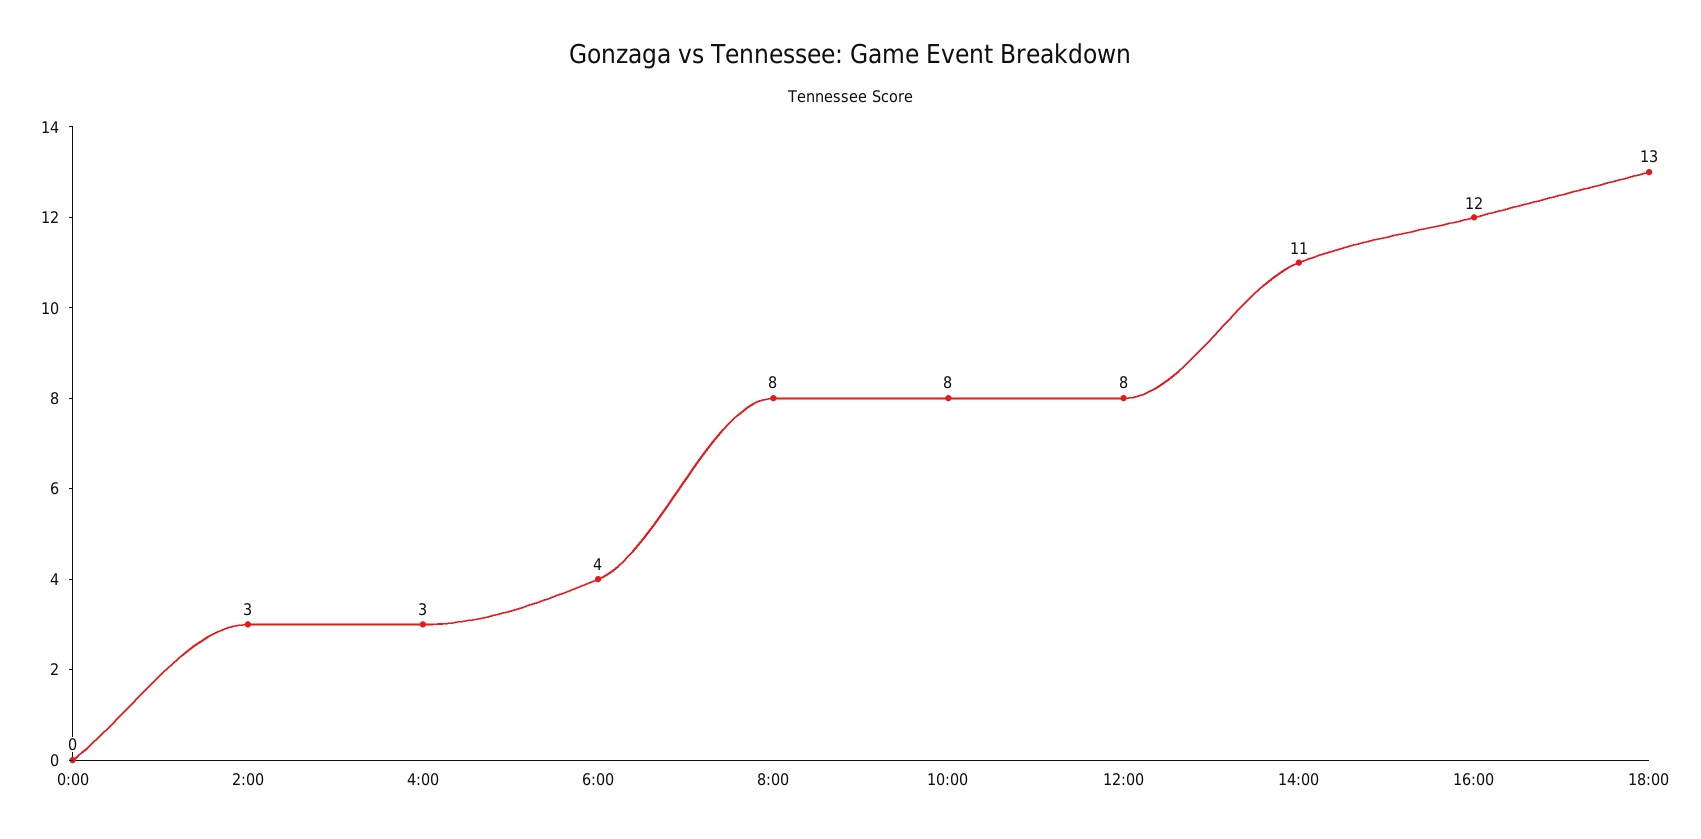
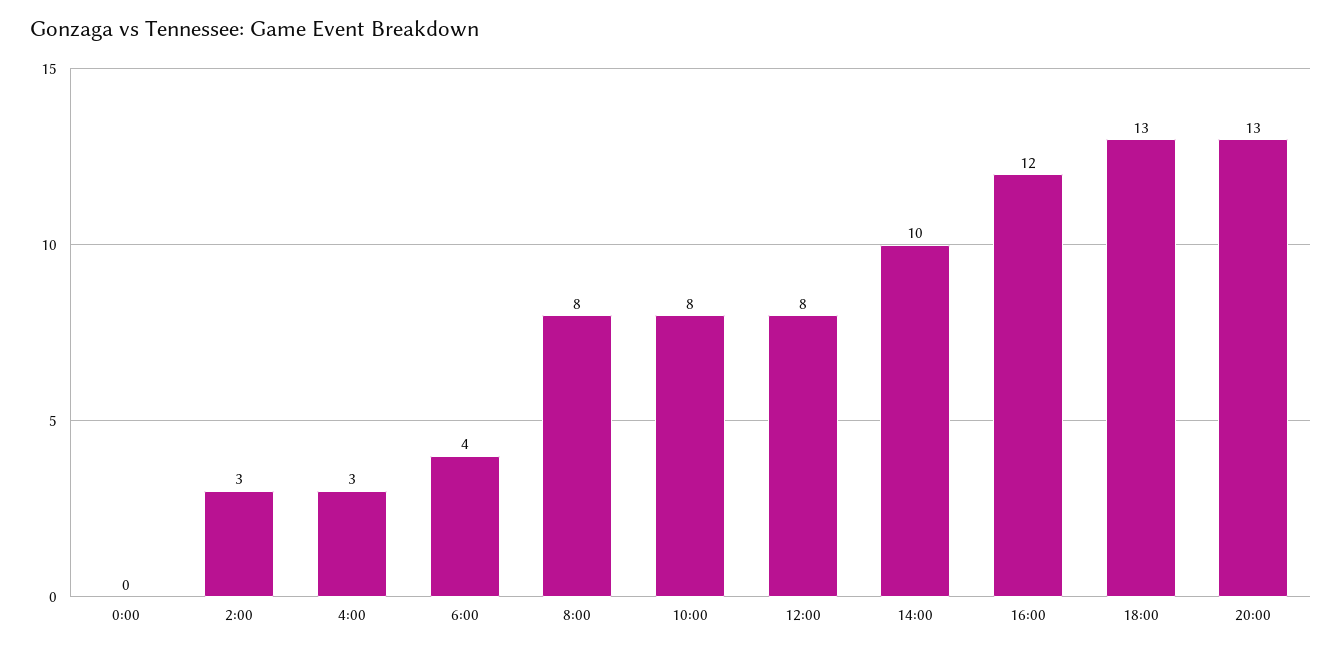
14:00: 11 -> 10
20:00: none -> 13

